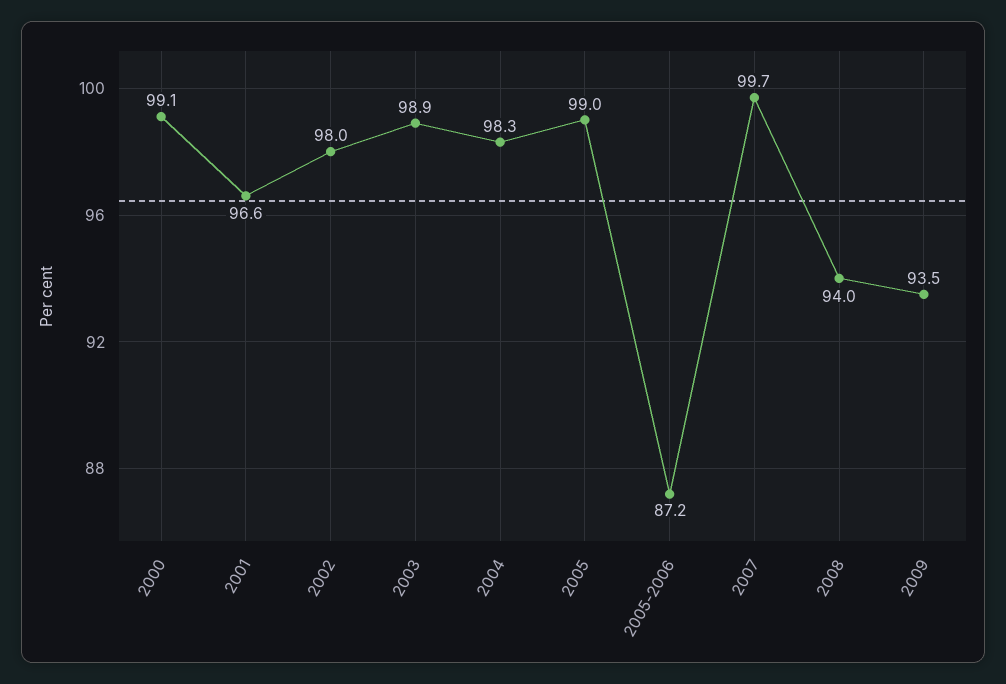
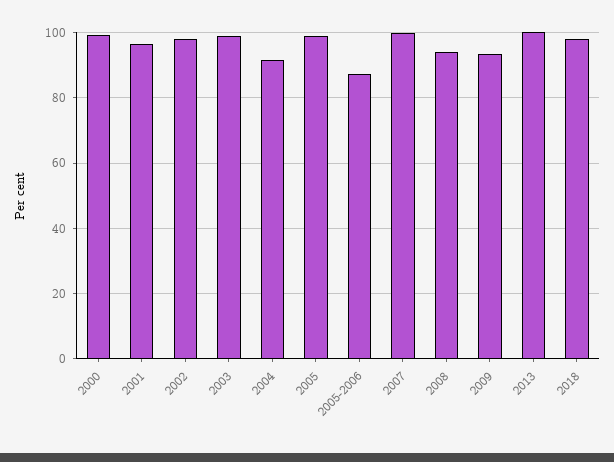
2004: 98.3 -> 92
2013: none -> 100
2018: none -> 98

